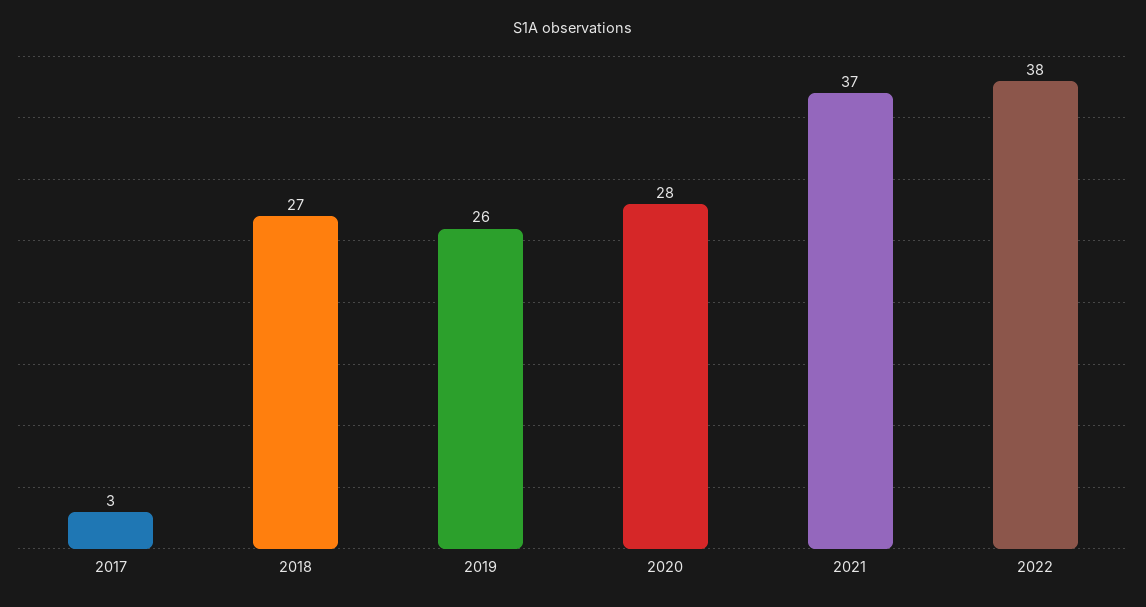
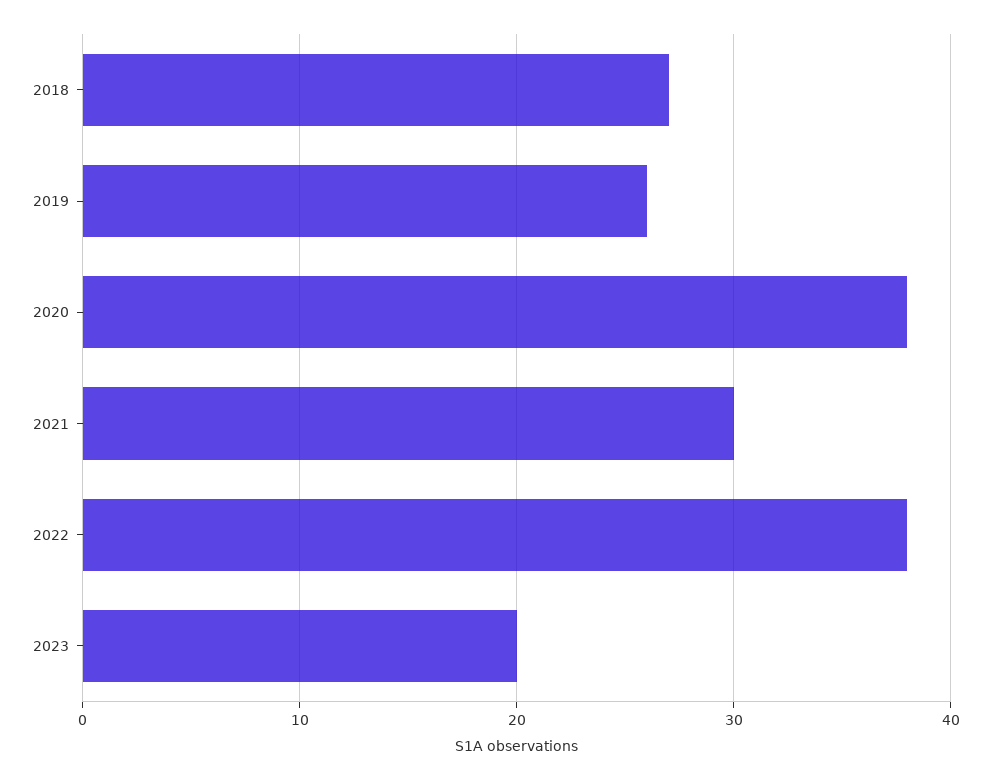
2017: 3 -> none
2020: 28 -> 38
2021: 37 -> 30
2023: none -> 20

